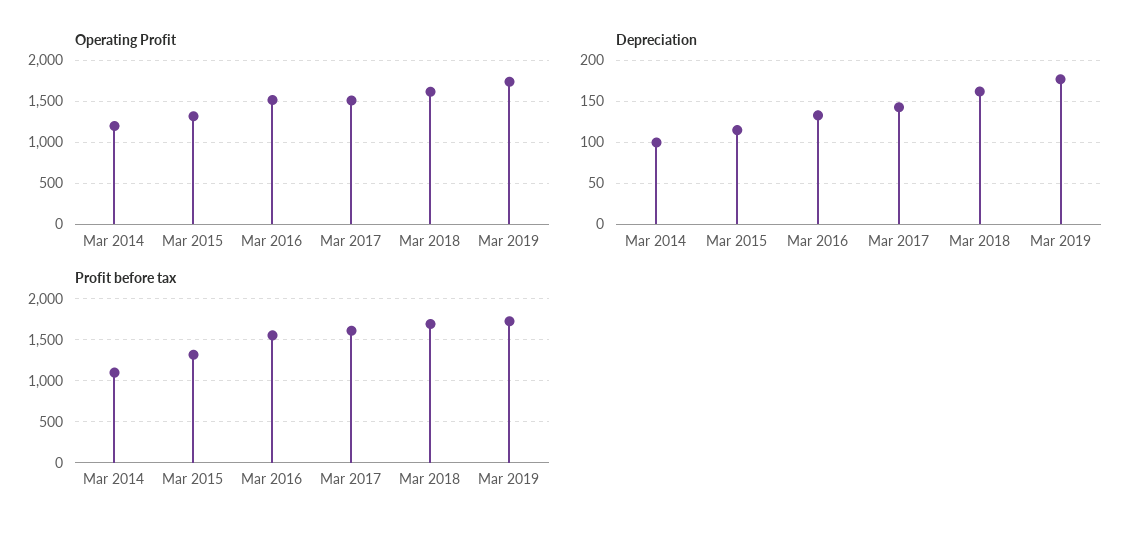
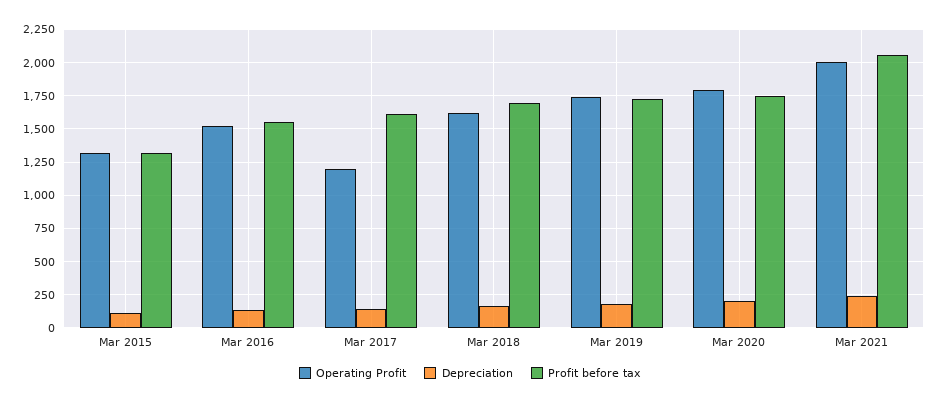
Operating Profit, Mar 2014: 1200 -> none
Operating Profit, Mar 2017: 1500 -> 1200
Depreciation, Mar 2014: 100 -> none
Profit before tax, Mar 2014: 1100 -> none
Operating Profit, Mar 2020: none -> 1800
Depreciation, Mar 2020: none -> 200
Profit before tax, Mar 2020: none -> 1750
Operating Profit, Mar 2021: none -> 2000
Depreciation, Mar 2021: none -> 250
Profit before tax, Mar 2021: none -> 2050

